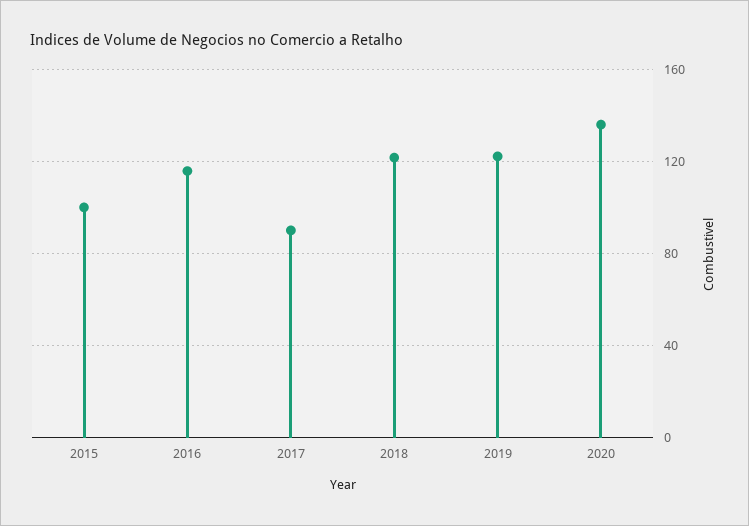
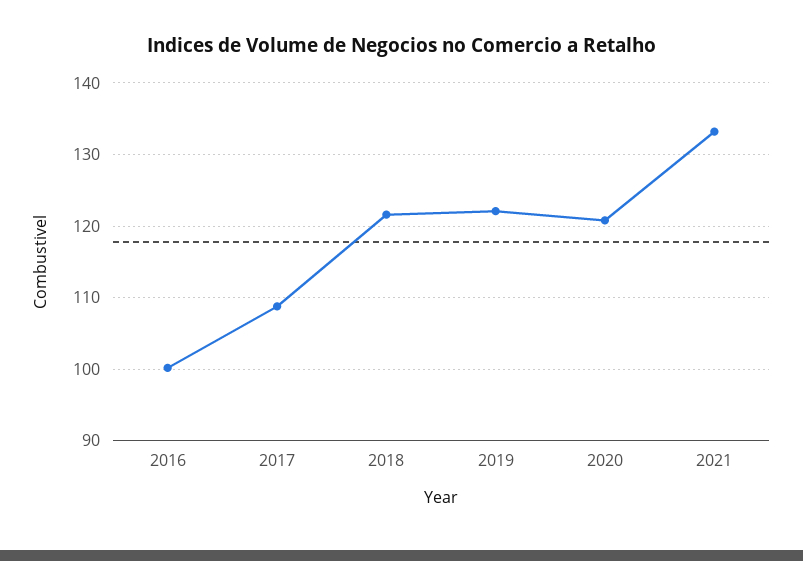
2015: 100 -> none
2016: 115 -> 100
2017: 90 -> 109
2020: 135 -> 121
2021: none -> 133

